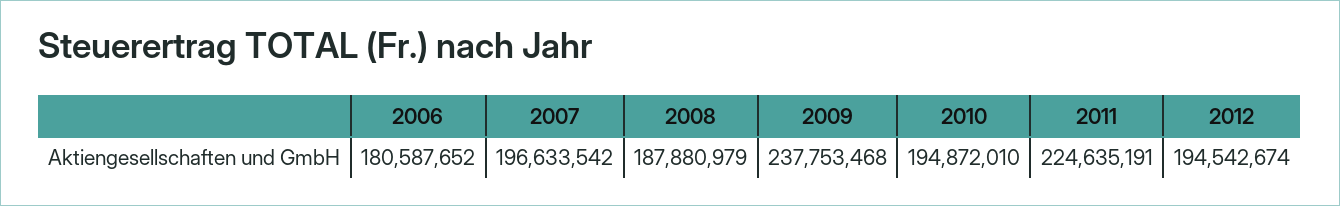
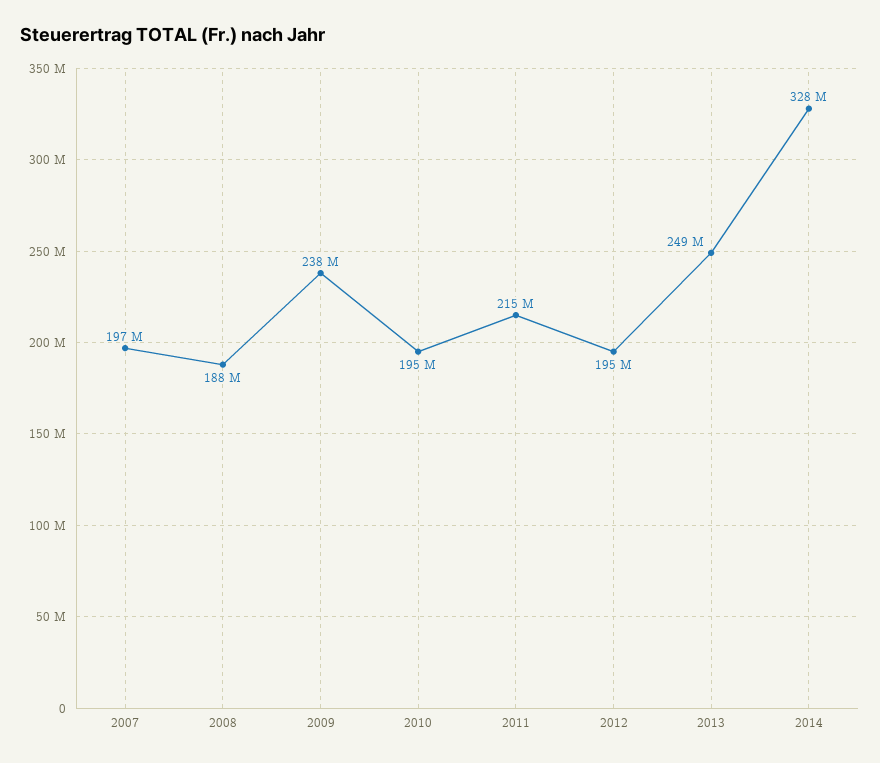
2006: 180587652 -> none
2011: 224635191 -> 215000000
2013: none -> 249000000
2014: none -> 328000000

